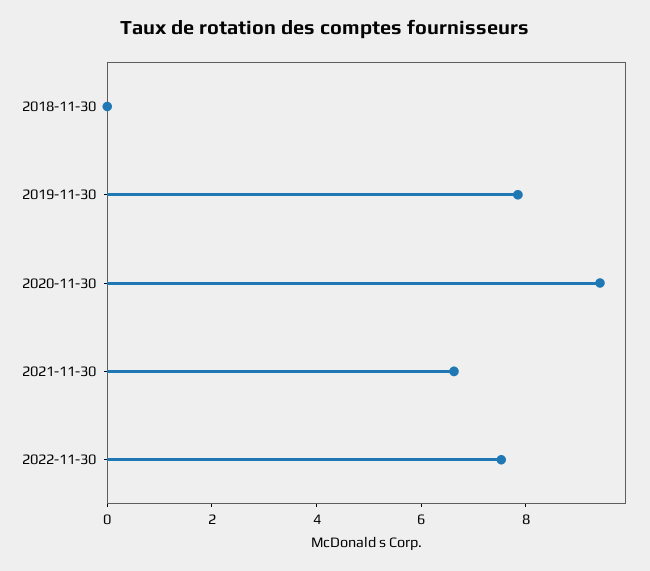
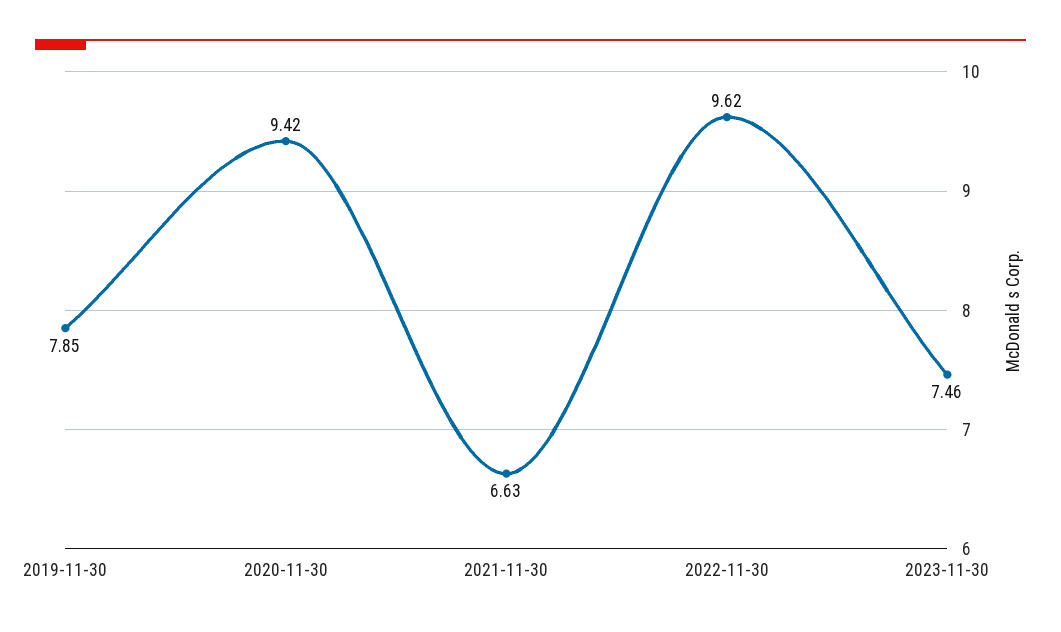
2018-11-30: 0 -> none
2022-11-30: 7.5 -> 9.62
2023-11-30: none -> 7.46

